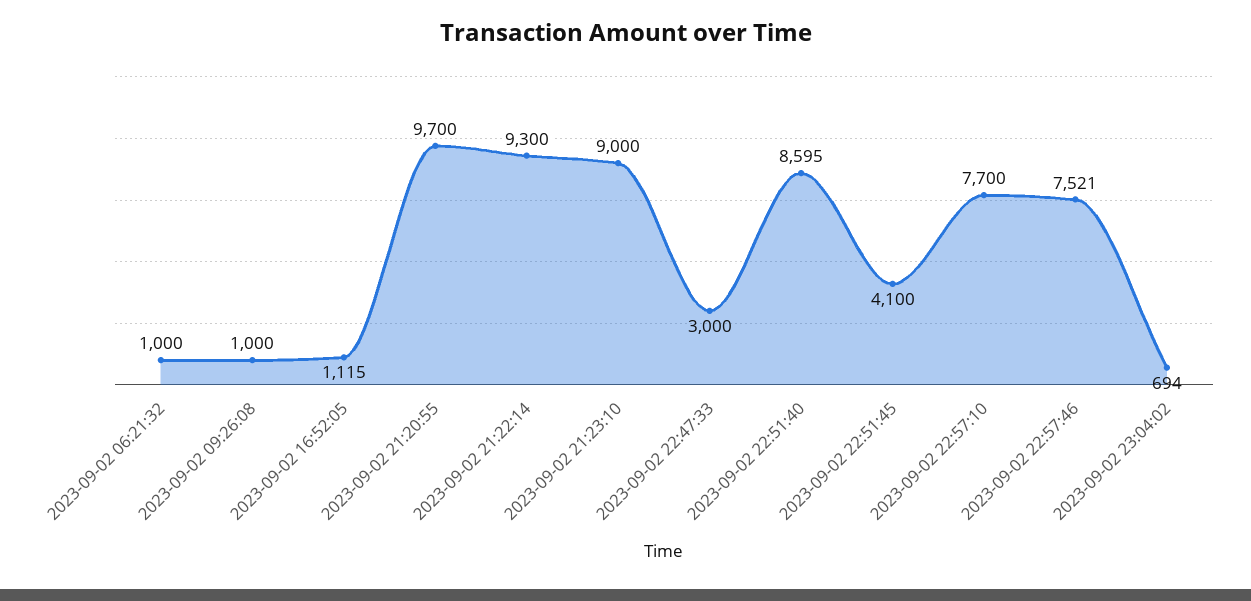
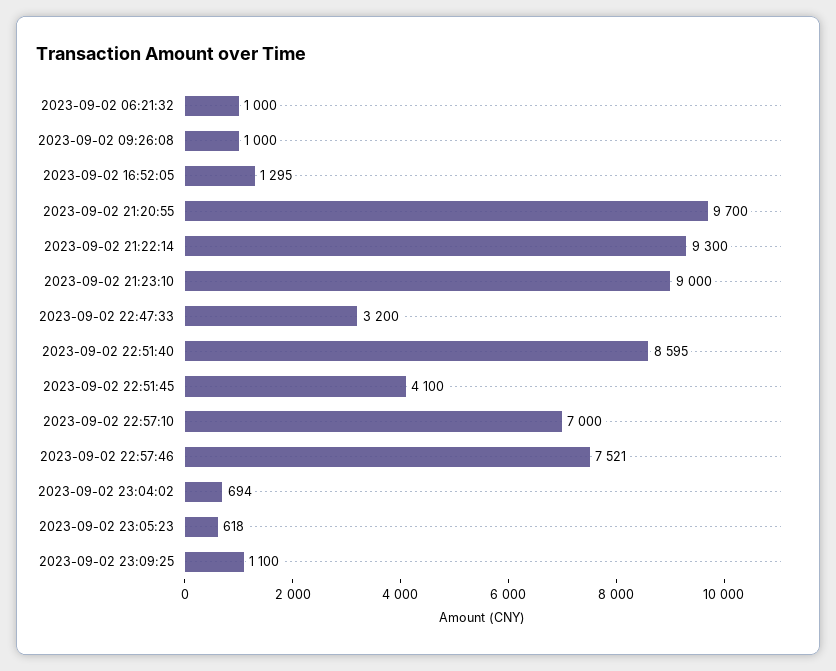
2023-09-02 16:52:05: 1115 -> 1295
2023-09-02 22:47:33: 3000 -> 3200
2023-09-02 22:57:10: 7700 -> 7000
2023-09-02 23:05:23: none -> 618
2023-09-02 23:09:25: none -> 1100

